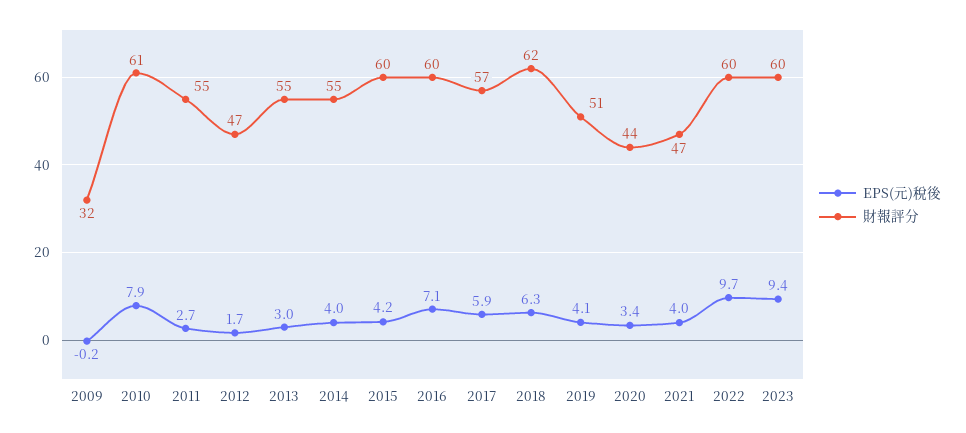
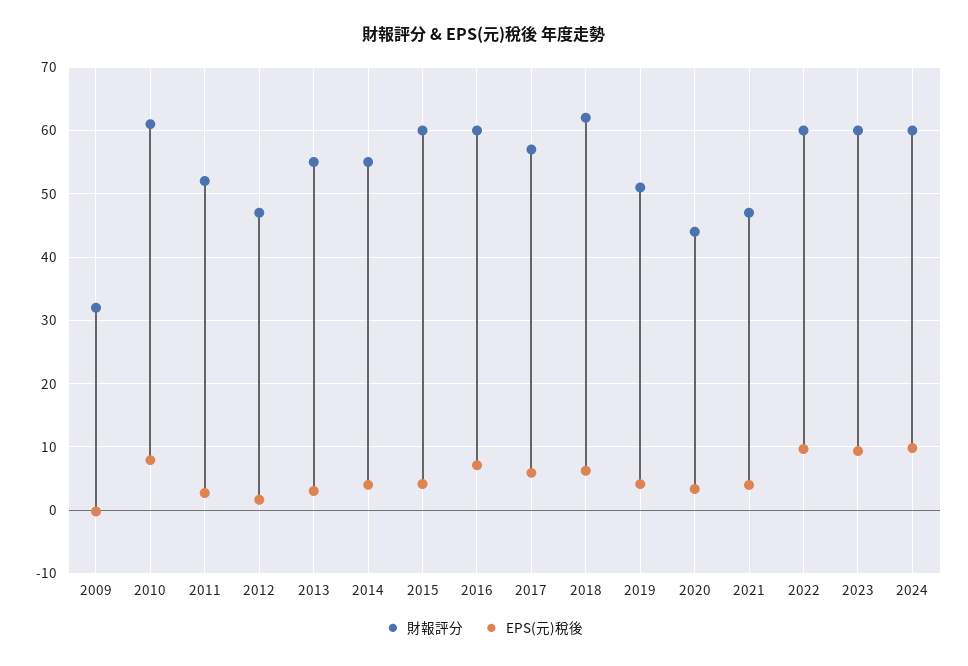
財報評分, 2011: 55 -> 52
財報評分, 2024: none -> 60
EPS(元)稅後, 2024: none -> 10

